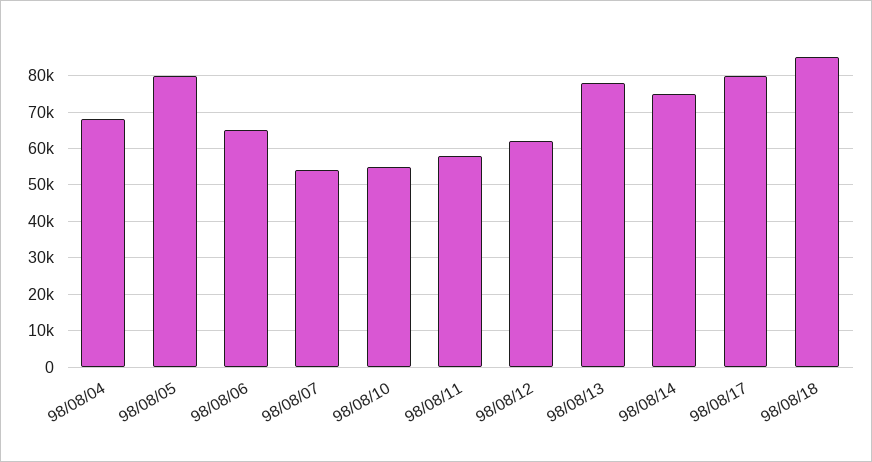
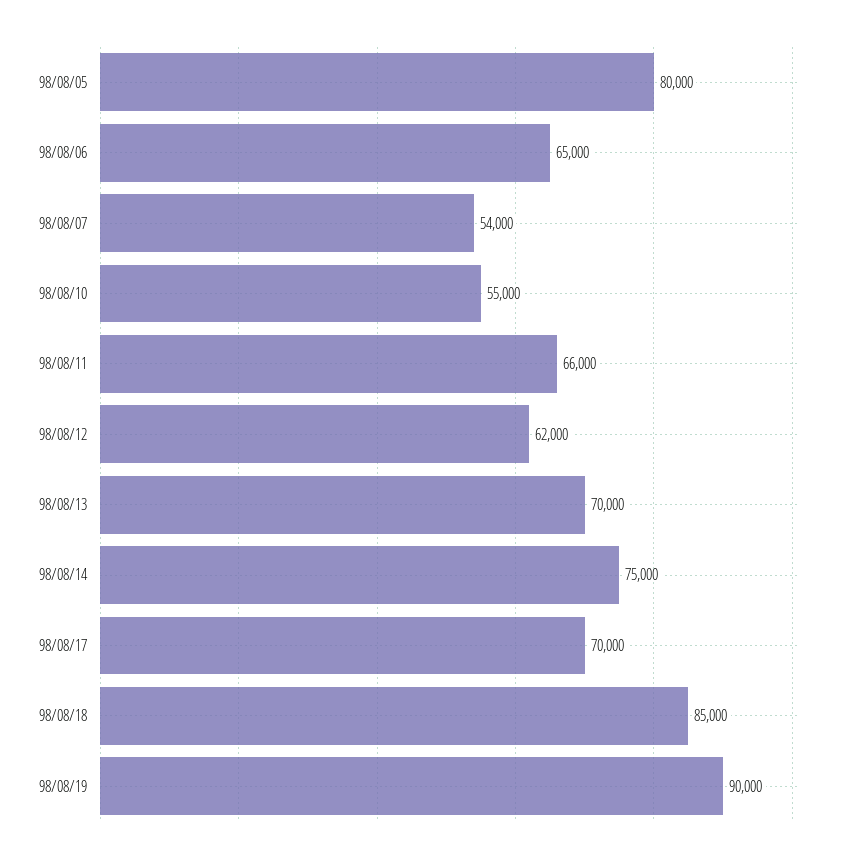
98/08/04: 68000 -> none
98/08/11: 58000 -> 66000
98/08/13: 78000 -> 70000
98/08/17: 80000 -> 70000
98/08/19: none -> 90000

